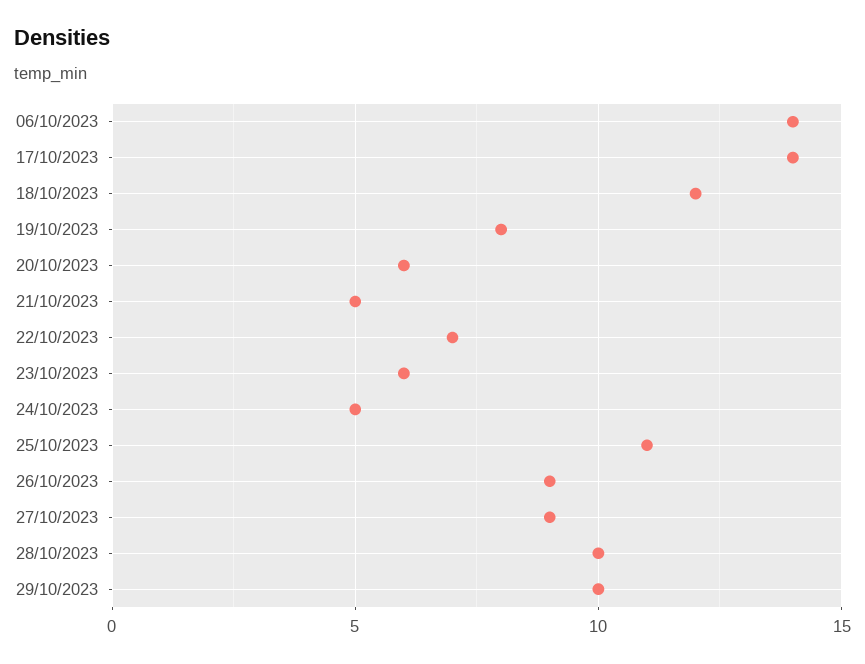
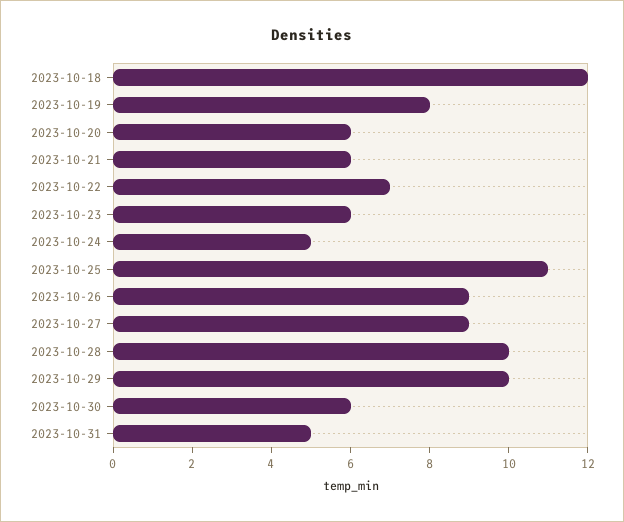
06/10/2023: 14 -> none
17/10/2023: 14 -> none
21/10/2023: 5 -> 6
2023-10-30: none -> 6
2023-10-31: none -> 5

